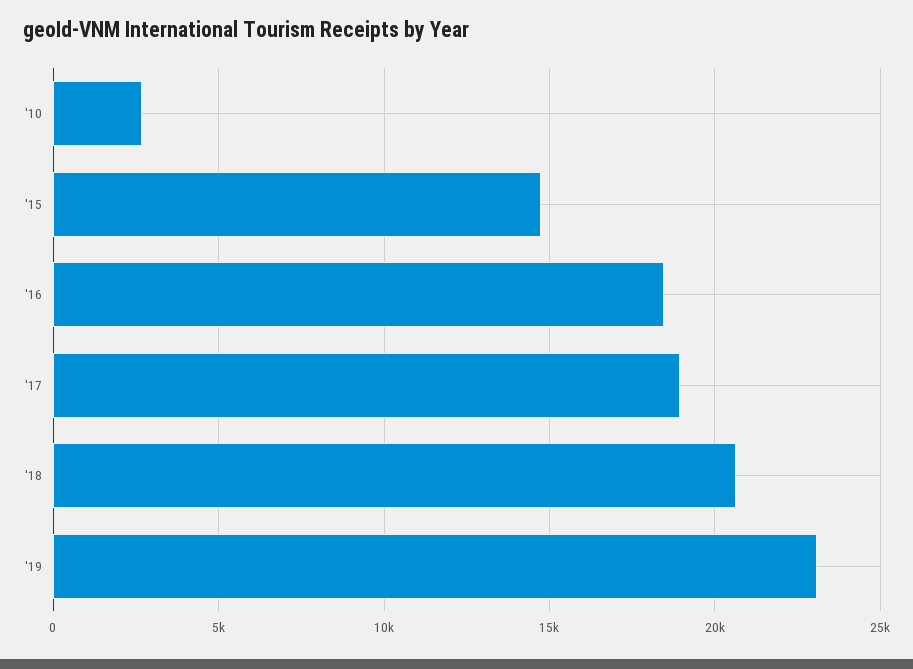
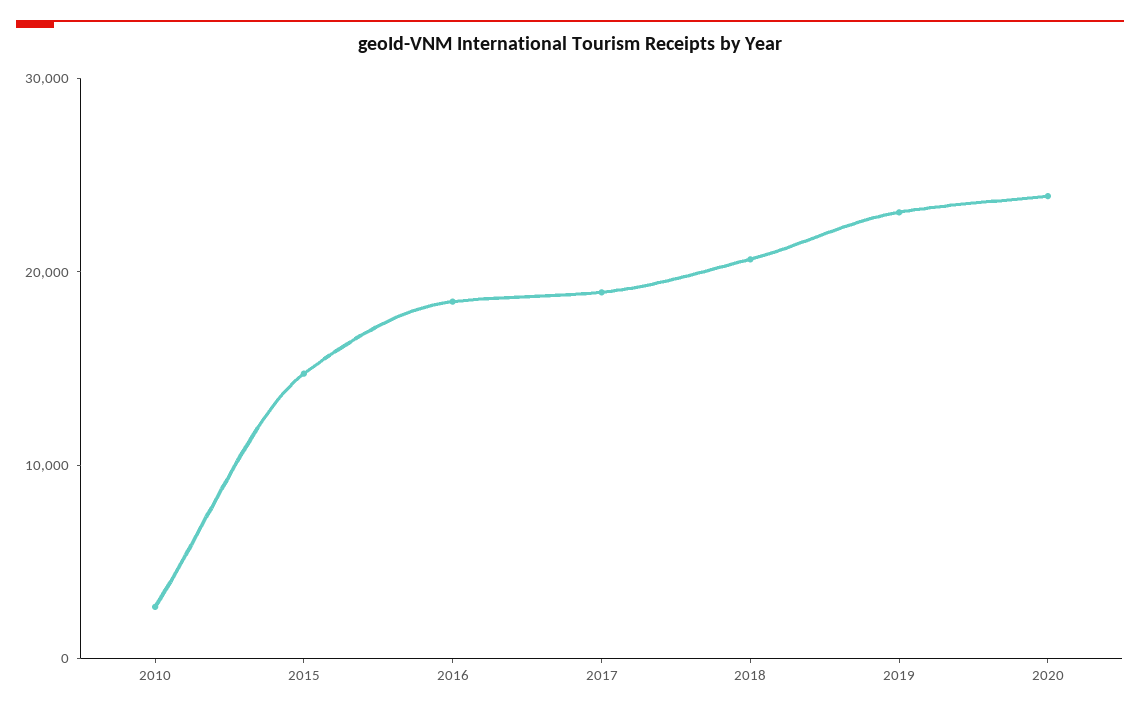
2020: none -> 24000

